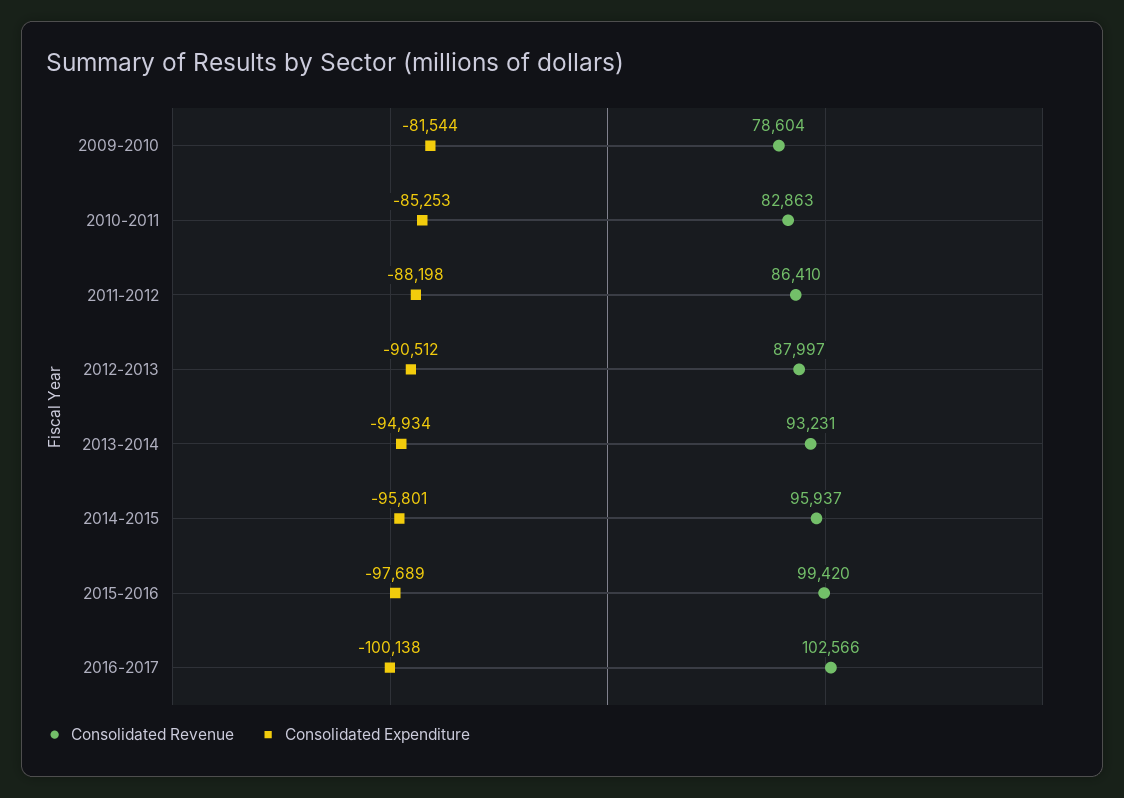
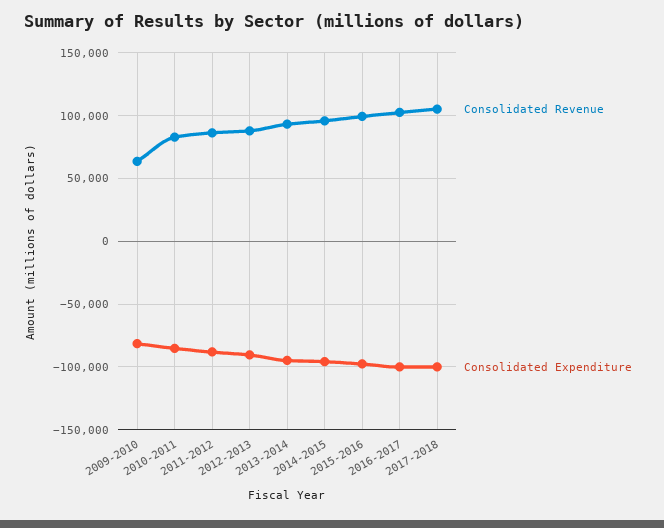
Consolidated Revenue, 2009-2010: 78604 -> 65000
Consolidated Revenue, 2017-2018: none -> 105000
Consolidated Expenditure, 2017-2018: none -> -100000

